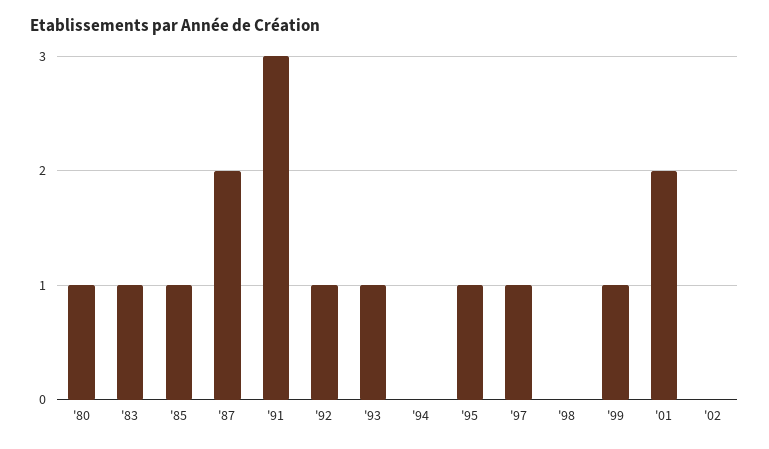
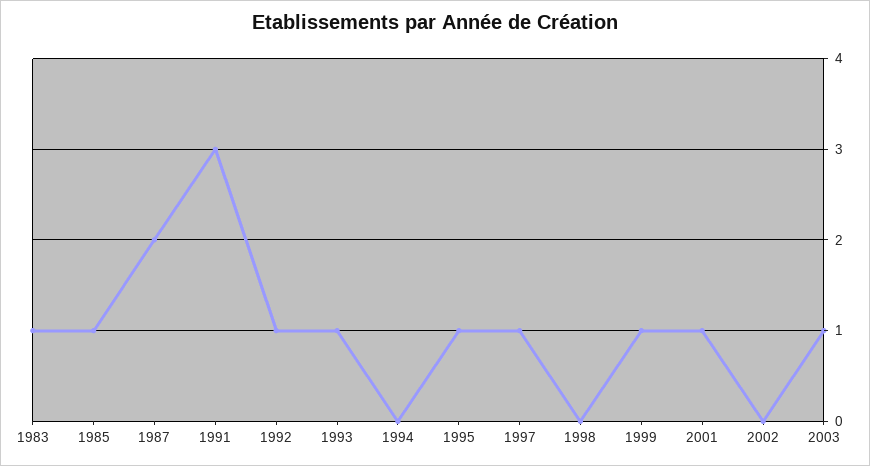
'80: 1 -> none
'01: 2 -> 1
2003: none -> 1

